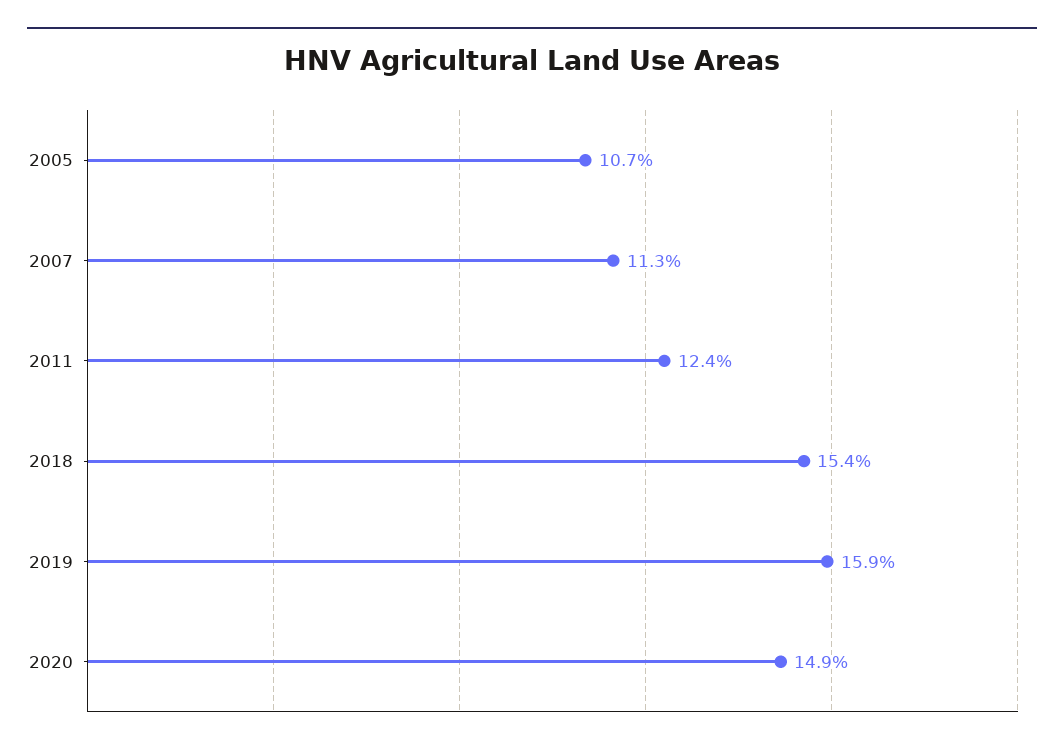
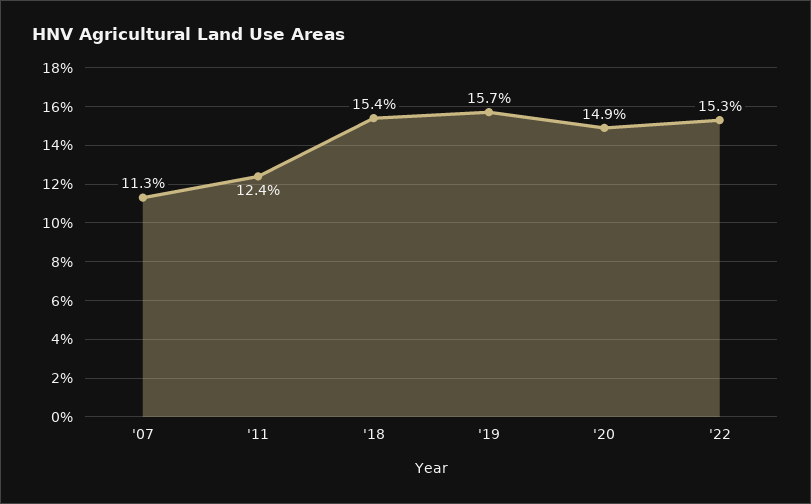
2005: 10.7 -> none
2019: 15.9 -> 15.7
'22: none -> 15.3

